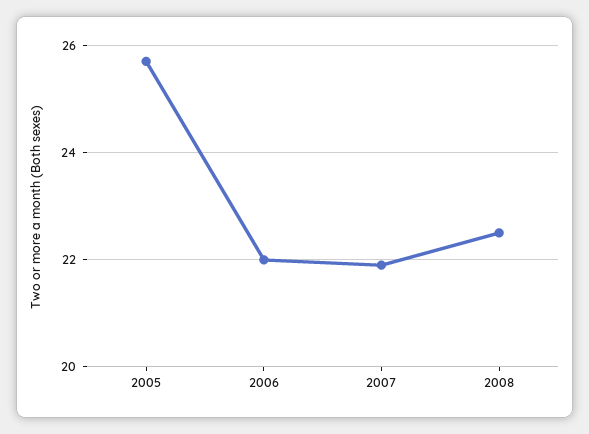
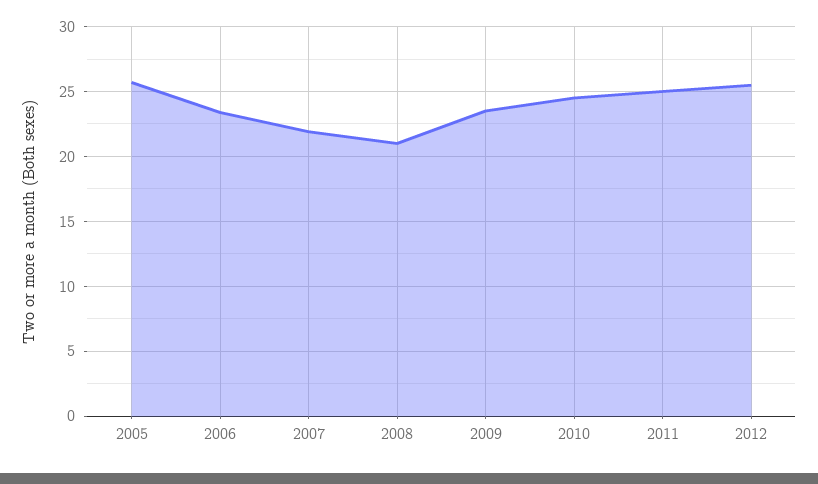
2006: 22 -> 23.5
2008: 22.5 -> 21
2009: none -> 23.5
2010: none -> 24.5
2011: none -> 25
2012: none -> 25.5

